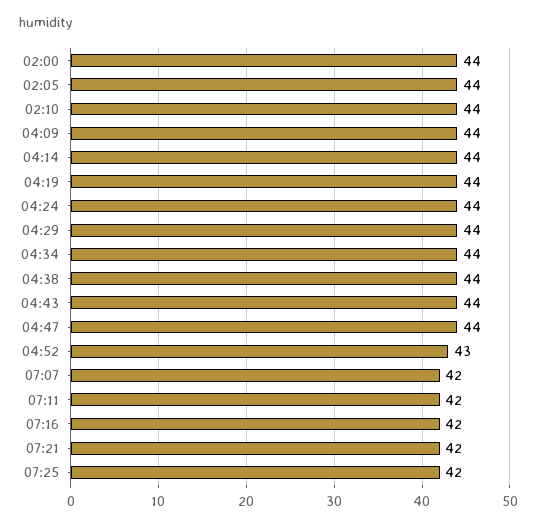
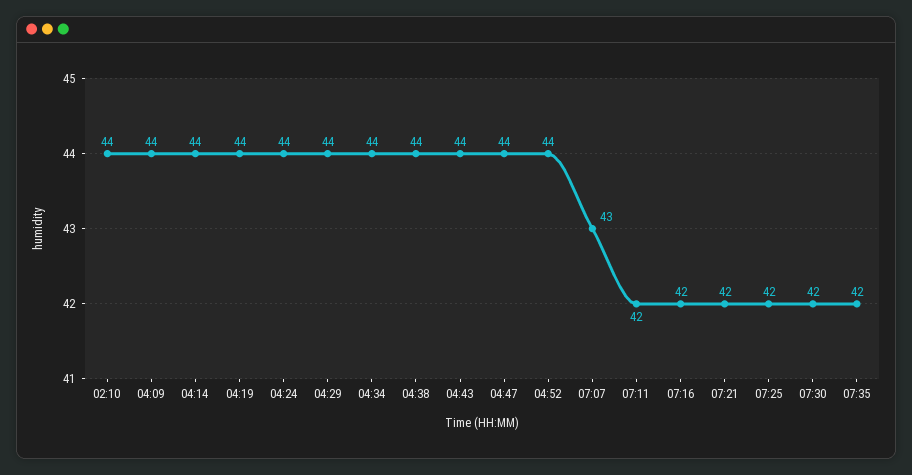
02:00: 44 -> none
02:05: 44 -> none
04:52: 43 -> 44
07:07: 42 -> 43
07:30: none -> 42
07:35: none -> 42

